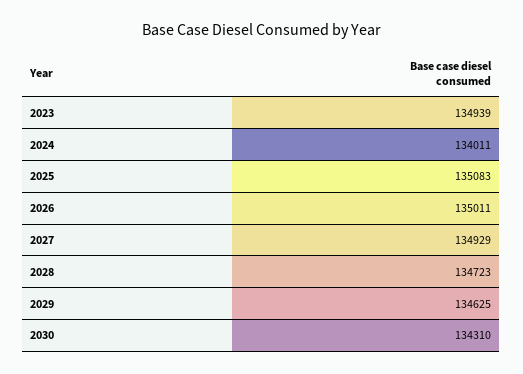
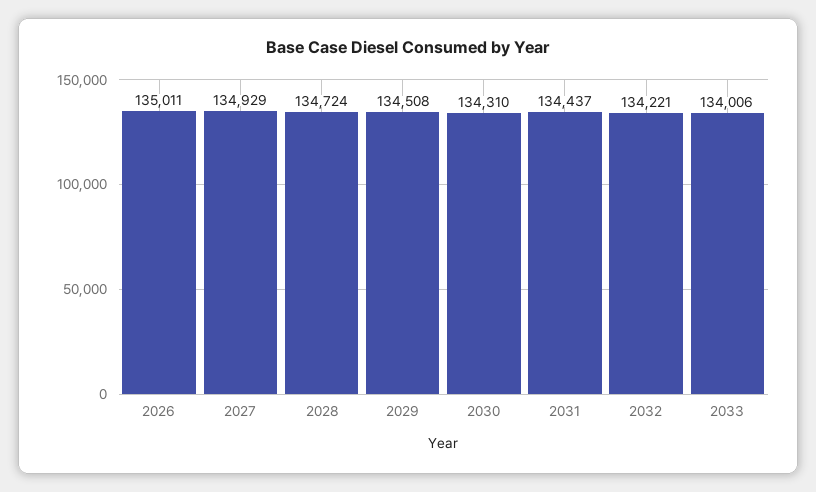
2023: 134939 -> none
2024: 134011 -> none
2025: 135083 -> none
2028: 134723 -> 134724
2029: 134625 -> 134508
2031: none -> 134437
2032: none -> 134221
2033: none -> 134006

